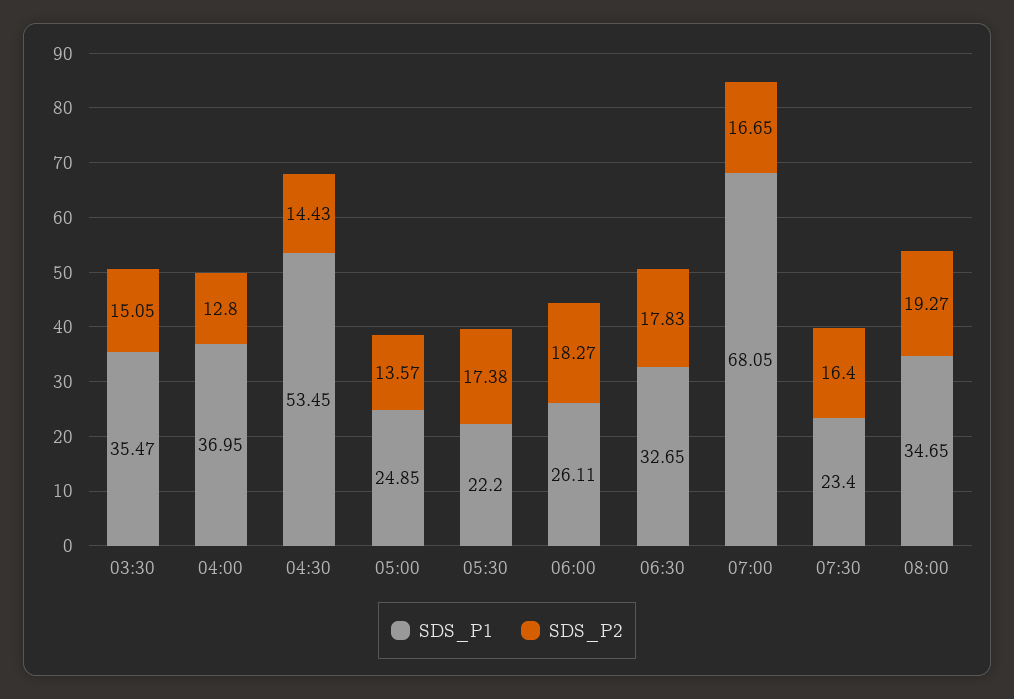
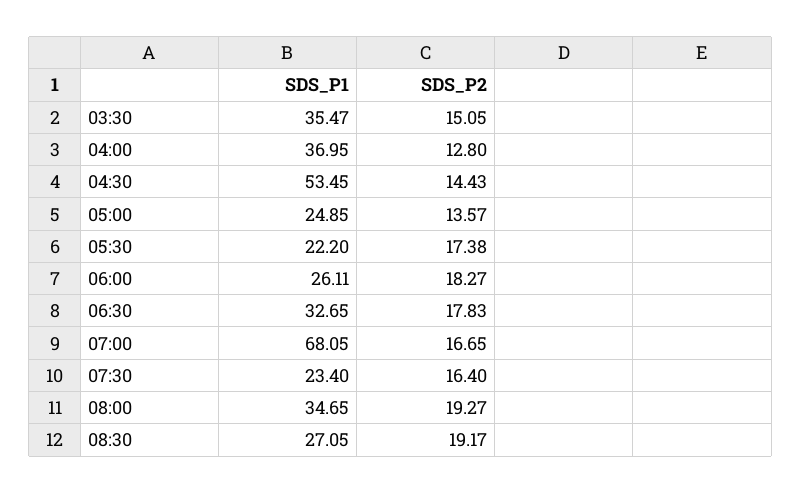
SDS_P1, 08:30: none -> 27.05
SDS_P2, 08:30: none -> 19.17

